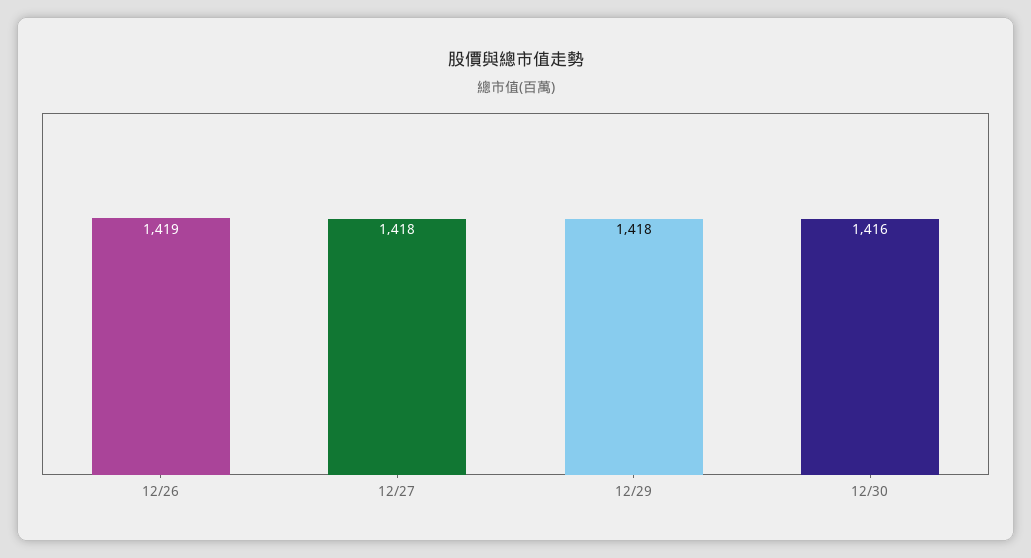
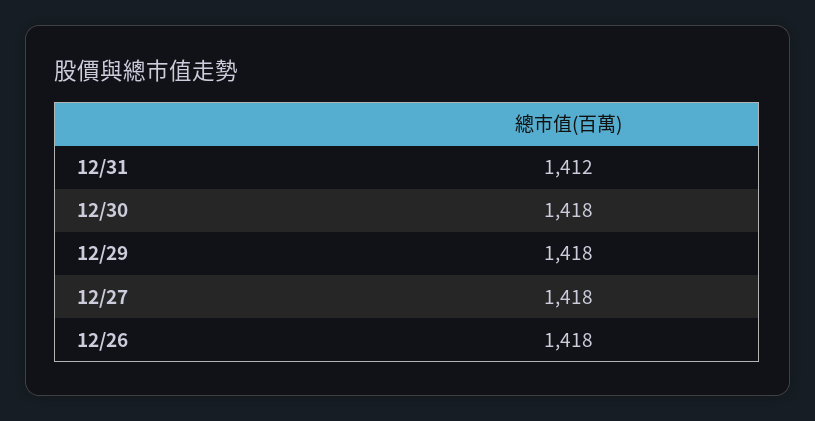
12/26: 1419 -> 1418
12/30: 1416 -> 1418
12/31: none -> 1412

